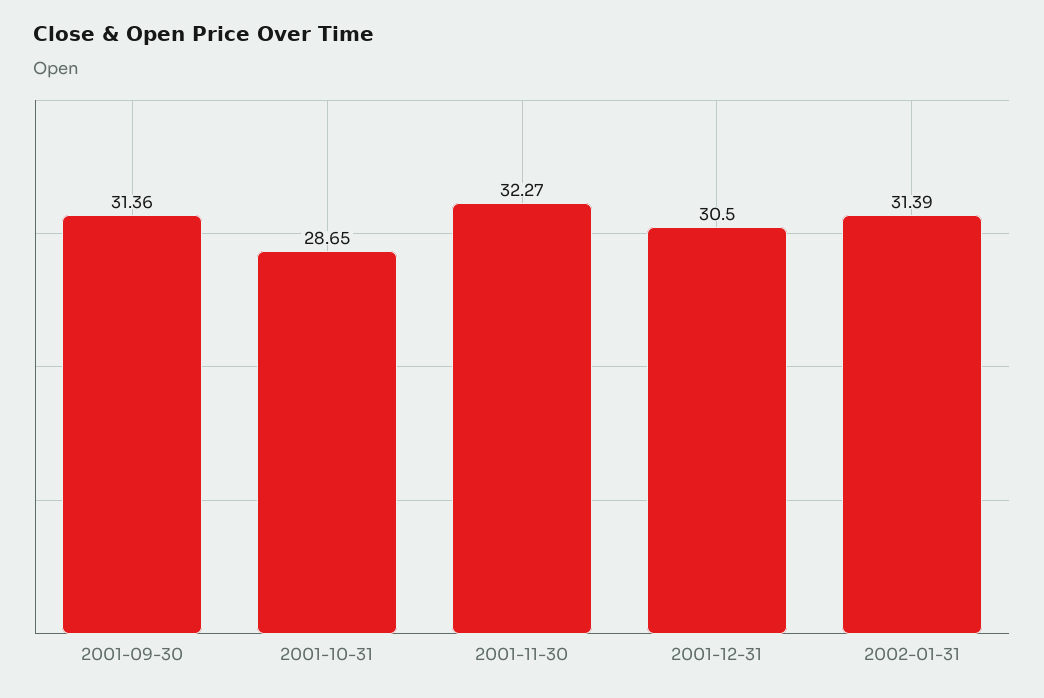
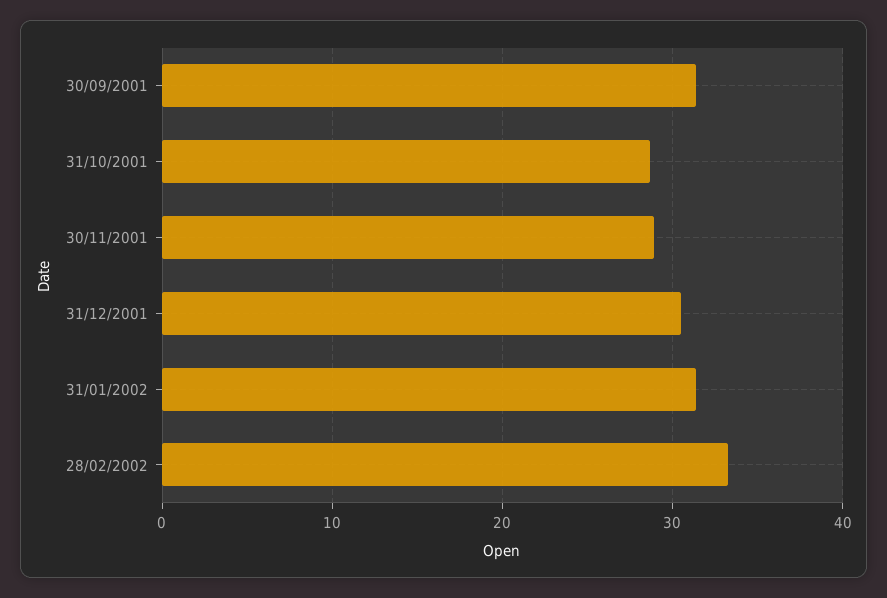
2001-11-30: 32.27 -> 29
28/02/2002: none -> 33

